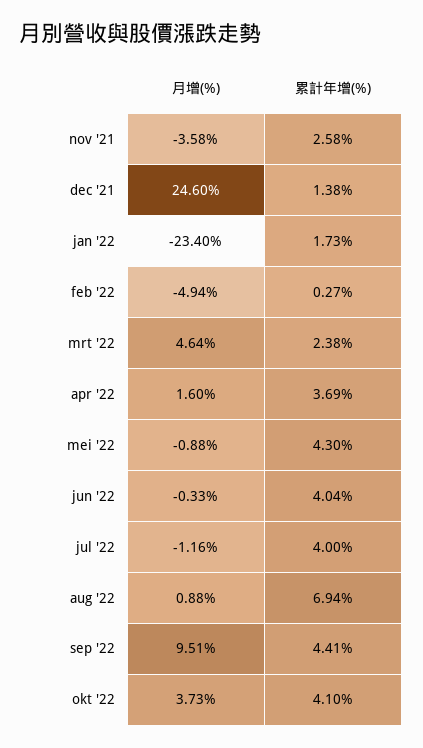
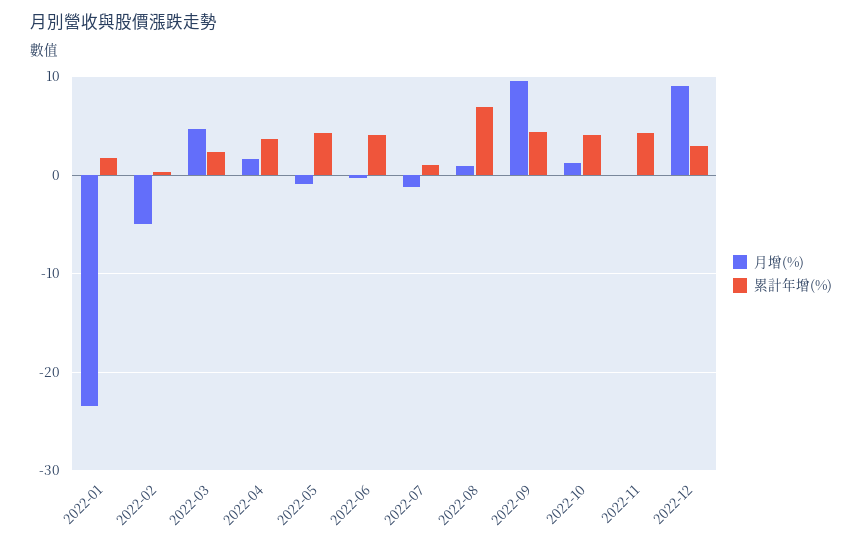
月增(%), nov '21: -3.58 -> none
累計年增(%), nov '21: 2.58 -> none
月增(%), dec '21: 24.6 -> none
累計年增(%), dec '21: 1.38 -> none
累計年增(%), jul '22: 4 -> 1
月增(%), okt '22: 3.73 -> 1
月增(%), 2022-11: none -> 0
累計年增(%), 2022-11: none -> 4
月增(%), 2022-12: none -> 9
累計年增(%), 2022-12: none -> 3

